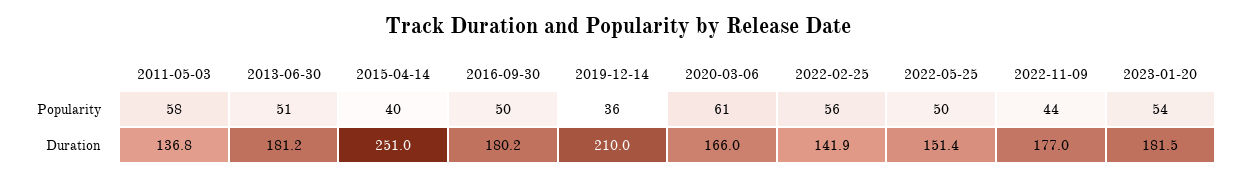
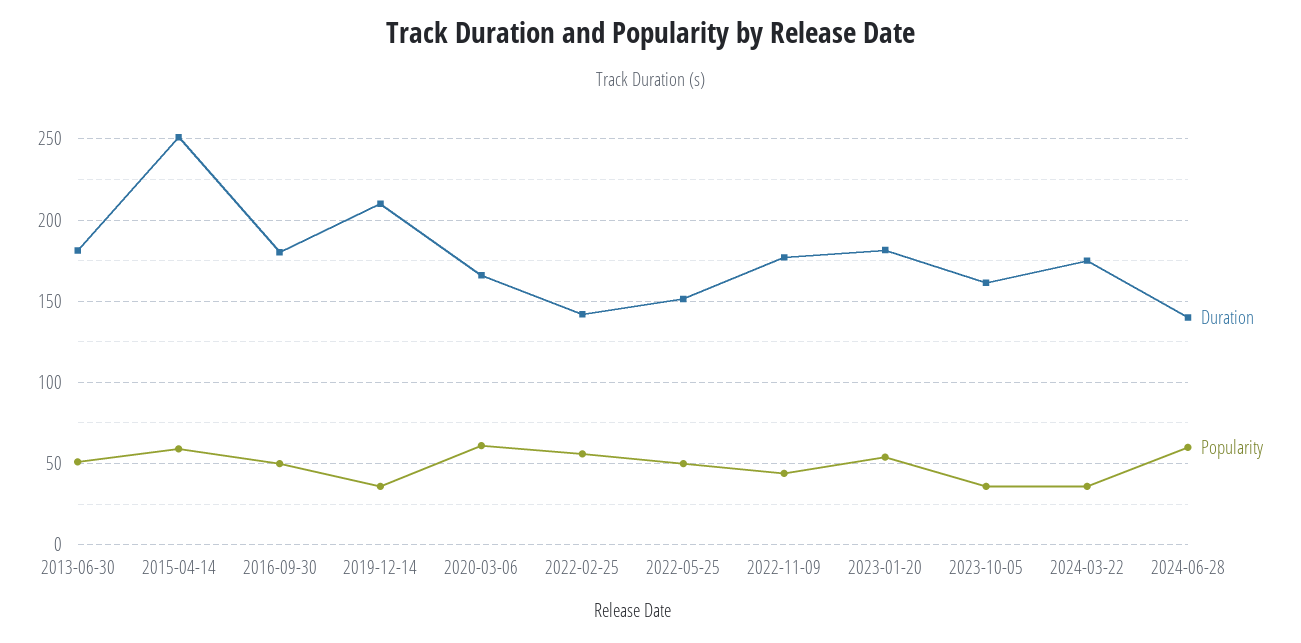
Popularity, 2011-05-03: 58 -> none
Popularity, 2015-04-14: 40 -> 60
Duration, 2011-05-03: 136.8 -> none
Duration, 2023-10-05: none -> 160
Popularity, 2023-10-05: none -> 35
Duration, 2024-03-22: none -> 175
Popularity, 2024-03-22: none -> 35
Duration, 2024-06-28: none -> 140
Popularity, 2024-06-28: none -> 60

